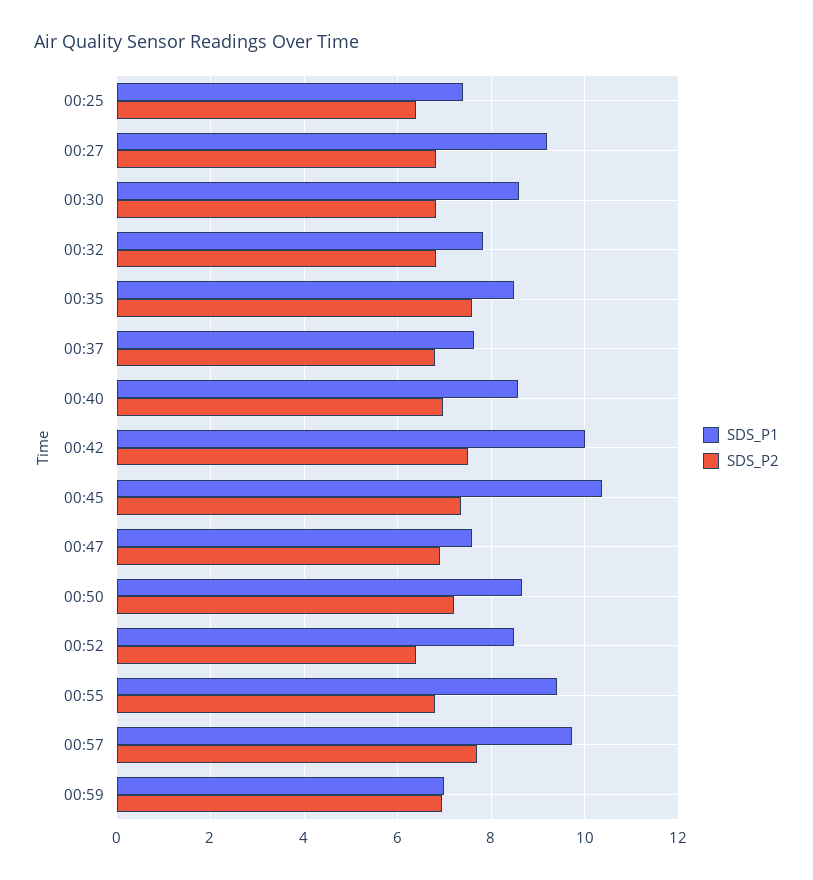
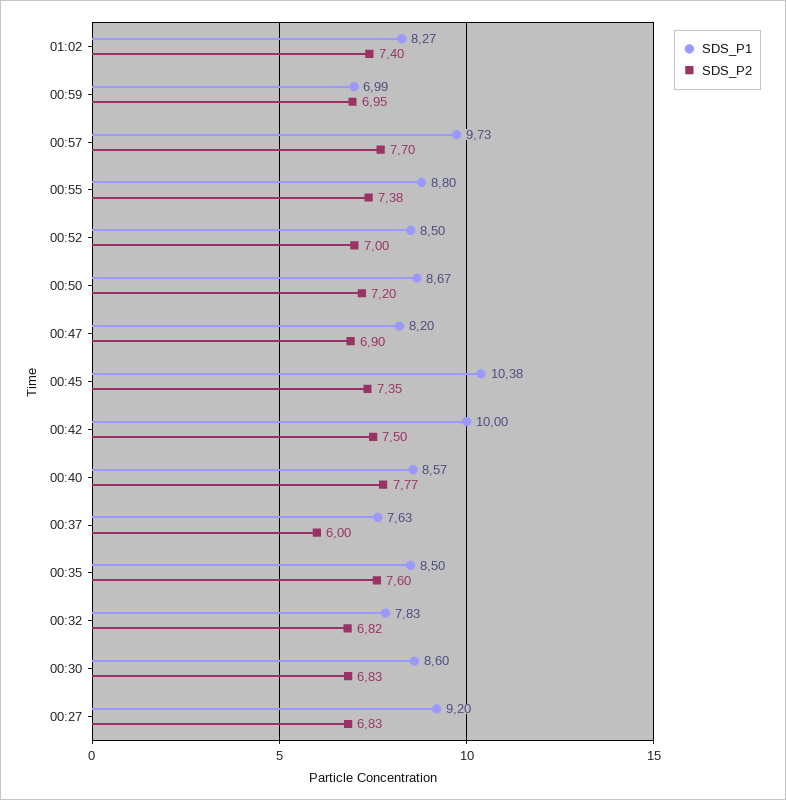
SDS_P1, 00:25: 7.4 -> none
SDS_P2, 00:25: 6.4 -> none
SDS_P2, 00:37: 6.8 -> 6
SDS_P2, 00:40: 7 -> 7.77
SDS_P1, 00:47: 7.6 -> 8.2
SDS_P2, 00:52: 6.4 -> 7
SDS_P1, 00:55: 9.4 -> 8.8
SDS_P2, 00:55: 6.8 -> 7.38
SDS_P1, 01:02: none -> 8.27
SDS_P2, 01:02: none -> 7.4

